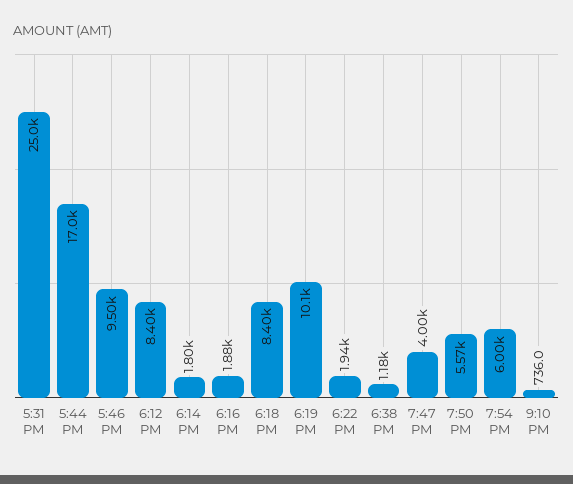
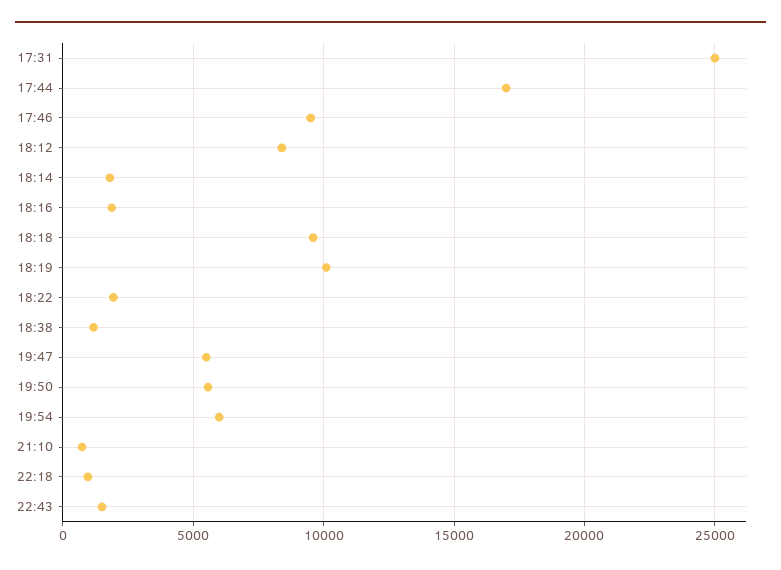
6:18 PM: 8400 -> 9500
7:47 PM: 4000 -> 5500
22:18: none -> 1000
22:43: none -> 1500

